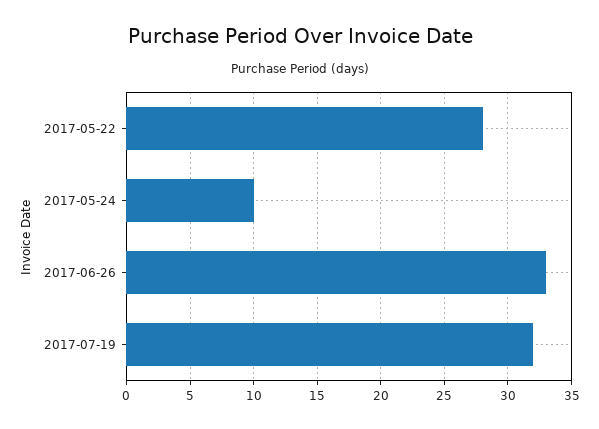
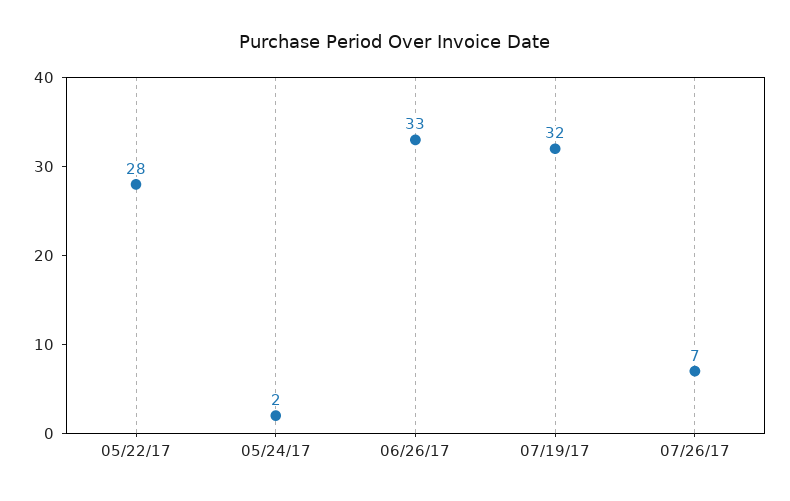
2017-05-24: 10 -> 2
07/26/17: none -> 7

